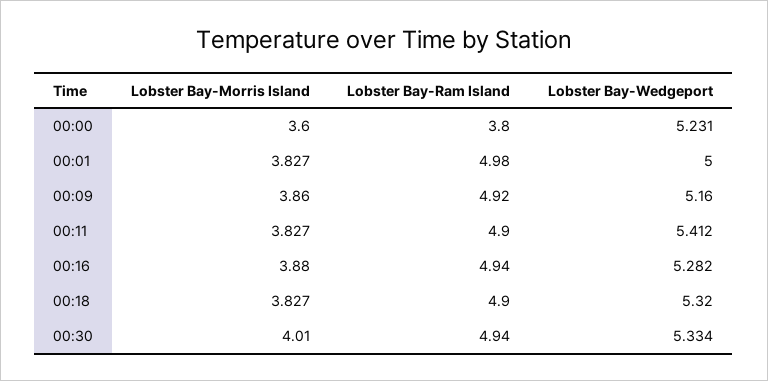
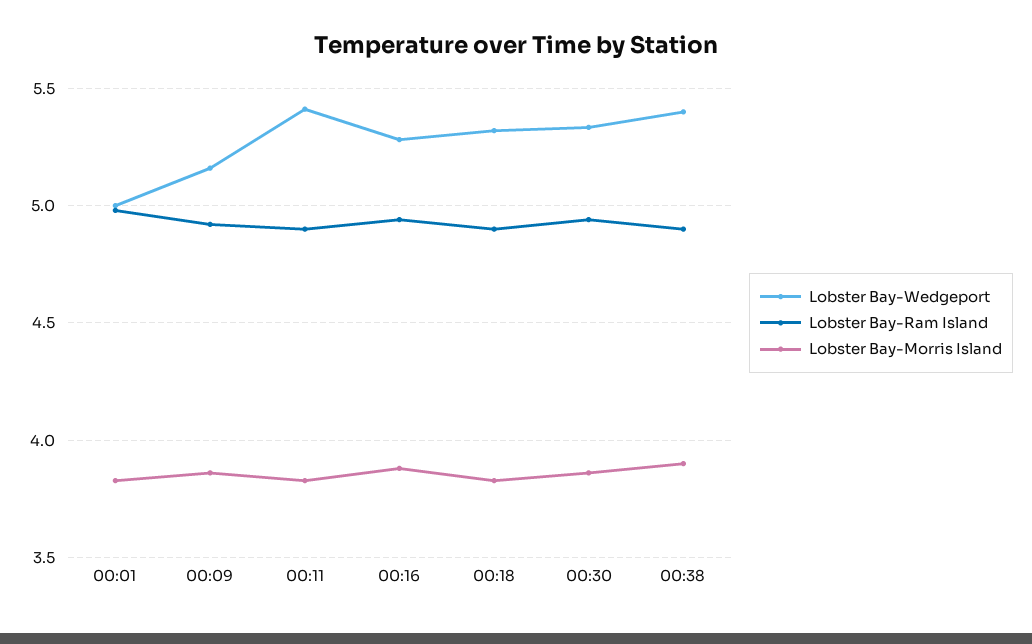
Lobster Bay-Morris Island, 00:00: 3.6 -> none
Lobster Bay-Ram Island, 00:00: 3.8 -> none
Lobster Bay-Wedgeport, 00:00: 5.231 -> none
Lobster Bay-Morris Island, 00:30: 4.01 -> 3.85
Lobster Bay-Wedgeport, 00:38: none -> 5.4
Lobster Bay-Ram Island, 00:38: none -> 4.9
Lobster Bay-Morris Island, 00:38: none -> 3.9

